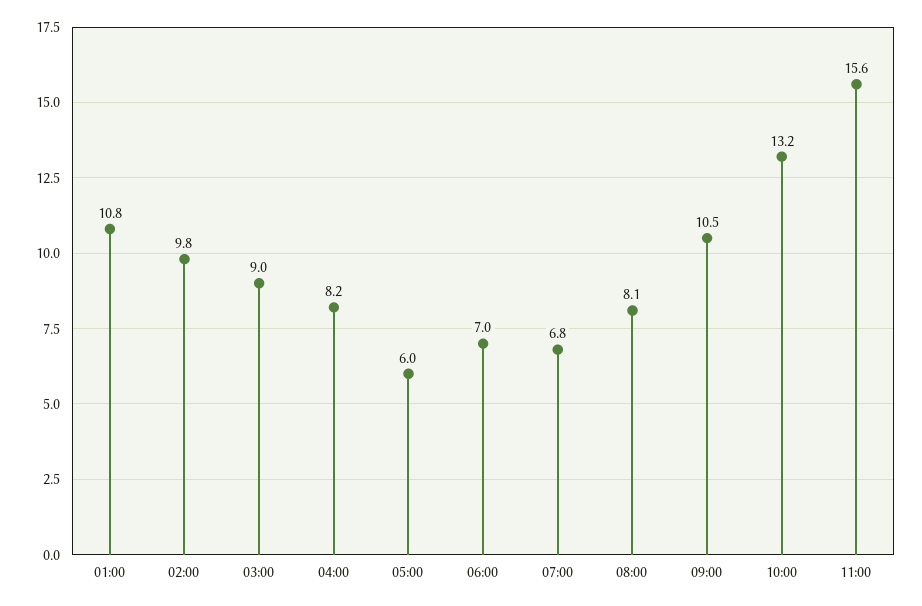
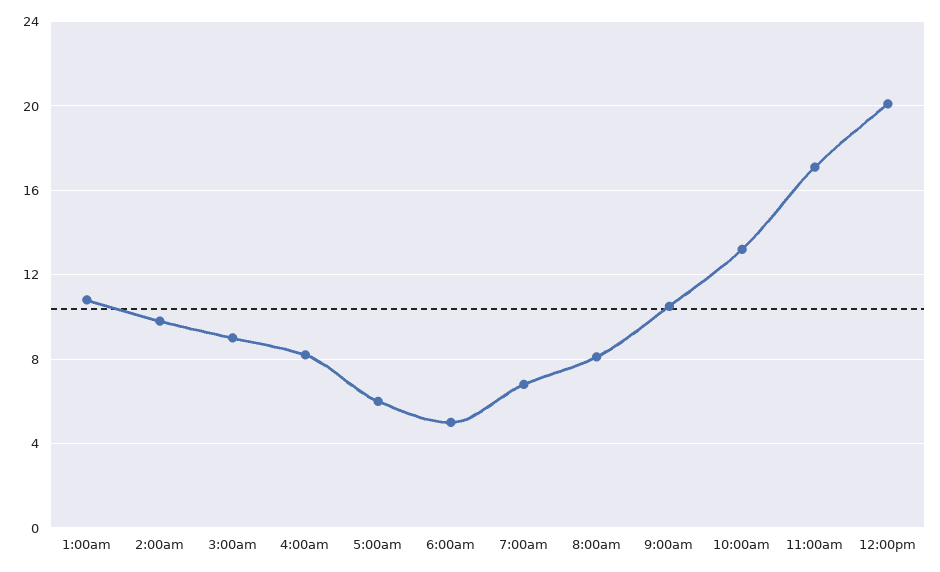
06:00: 7 -> 5
11:00: 15.6 -> 17
12:00pm: none -> 20

